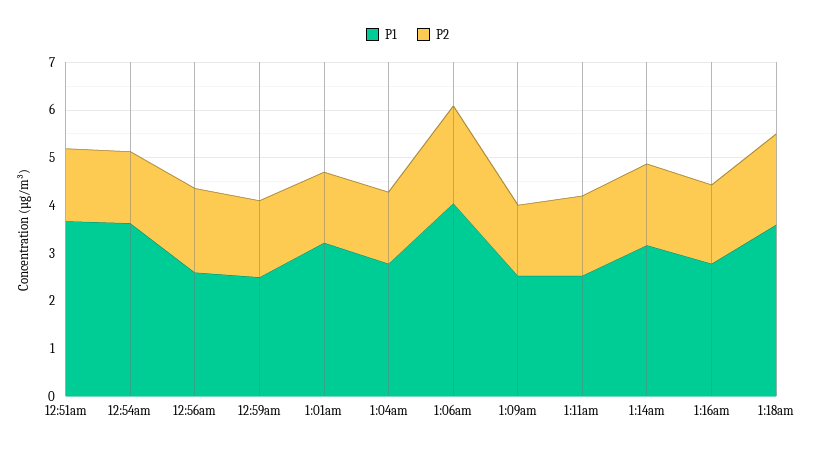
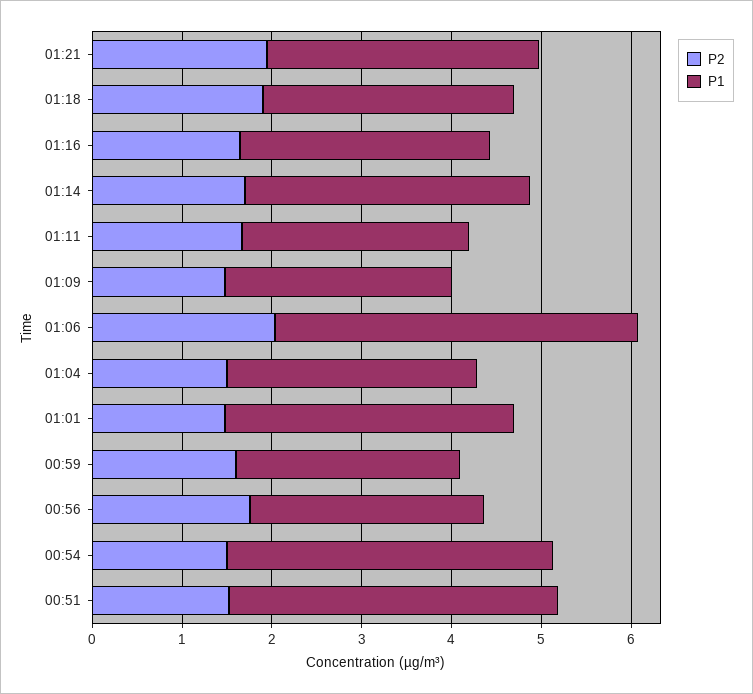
P1, 1:18am: 3.6 -> 2.8
P2, 01:21: none -> 2
P1, 01:21: none -> 3

